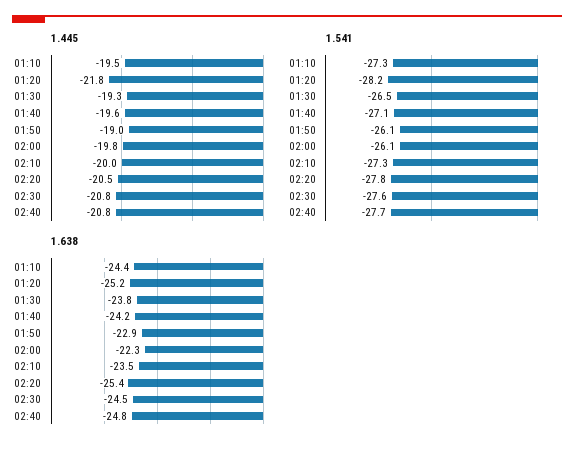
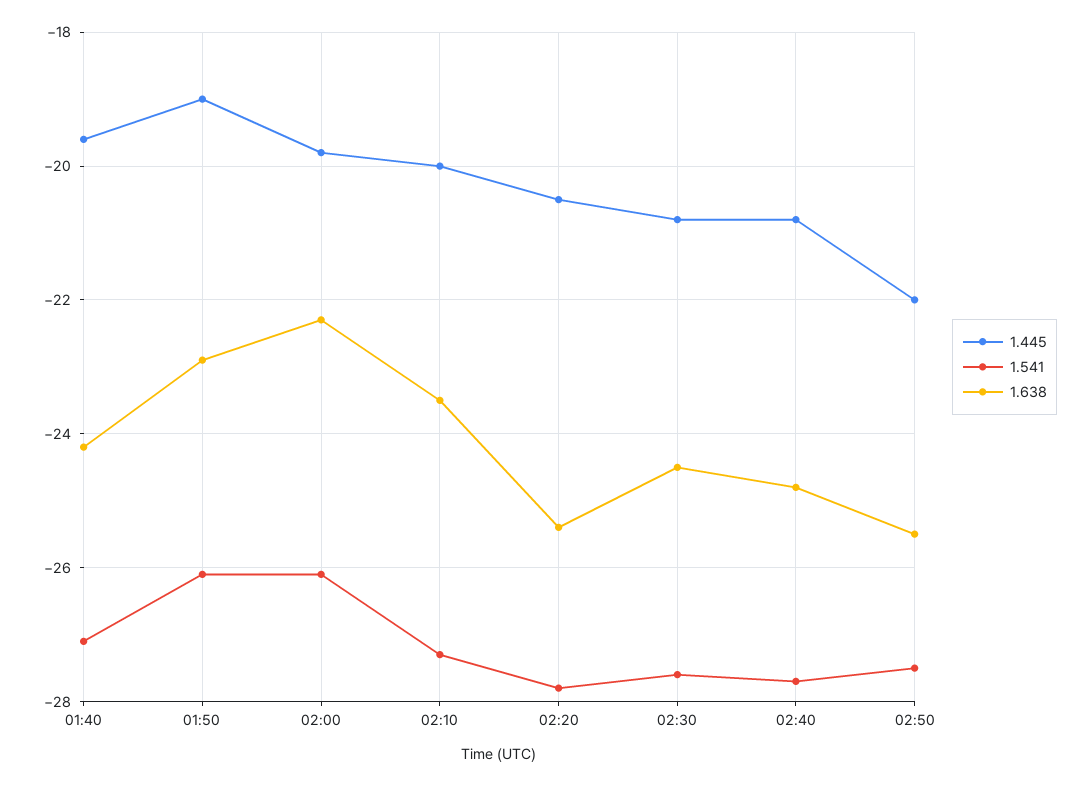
1.445, 01:10: -19.5 -> none
1.445, 01:20: -21.8 -> none
1.445, 01:30: -19.3 -> none
1.541, 01:10: -27.3 -> none
1.541, 01:20: -28.2 -> none
1.541, 01:30: -26.5 -> none
1.638, 01:10: -24.4 -> none
1.638, 01:20: -25.2 -> none
1.638, 01:30: -23.8 -> none
1.445, 02:50: none -> -22
1.541, 02:50: none -> -27.5
1.638, 02:50: none -> -25.5

